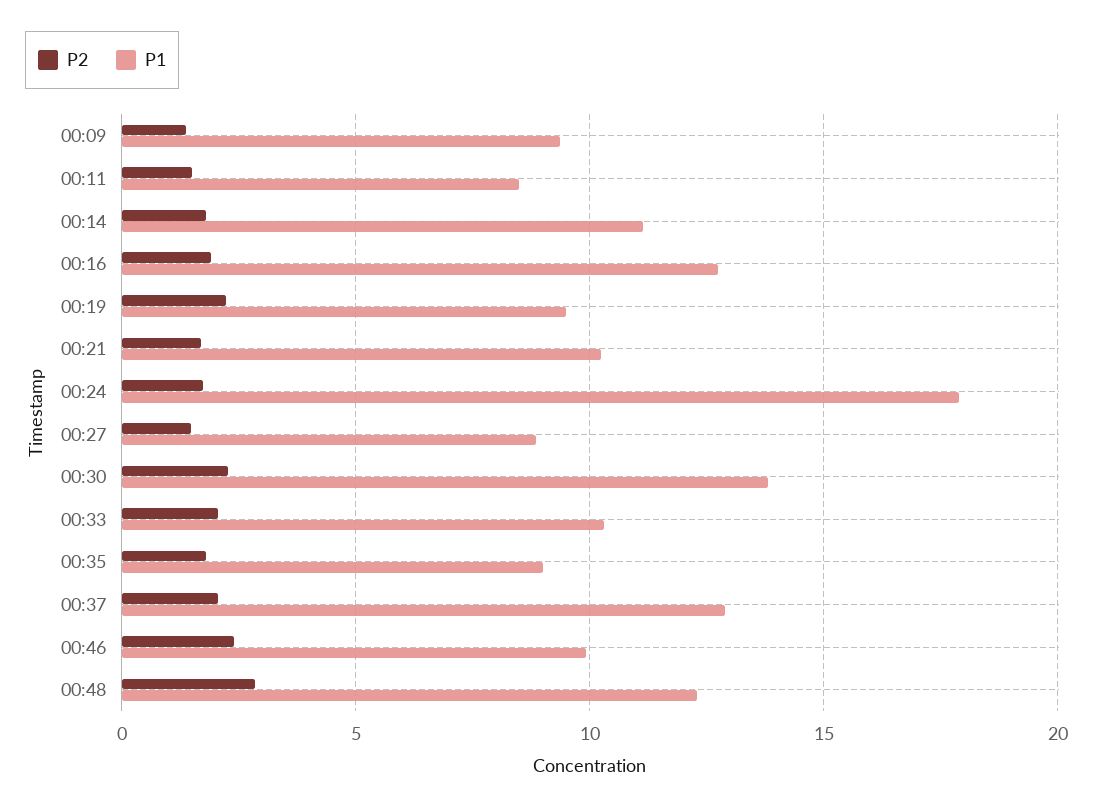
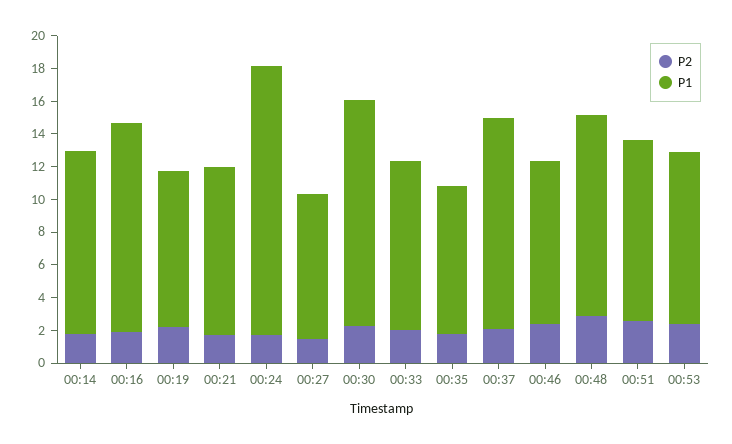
P2, 00:09: 1.5 -> none
P1, 00:09: 9.5 -> none
P2, 00:11: 1.5 -> none
P1, 00:11: 8.5 -> none
P1, 00:24: 18 -> 16.5
P2, 00:51: none -> 2.5
P1, 00:51: none -> 11
P2, 00:53: none -> 2.5
P1, 00:53: none -> 10.5

